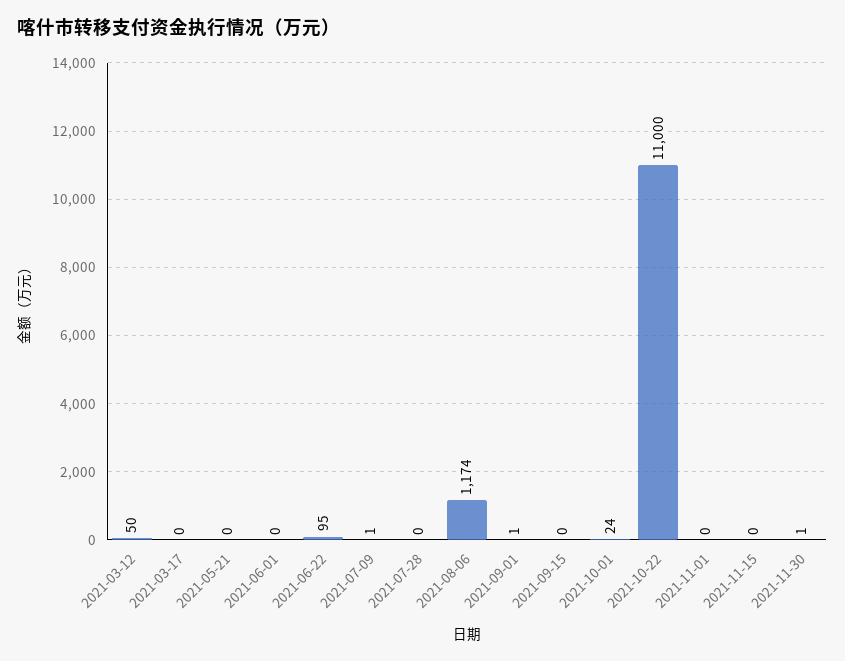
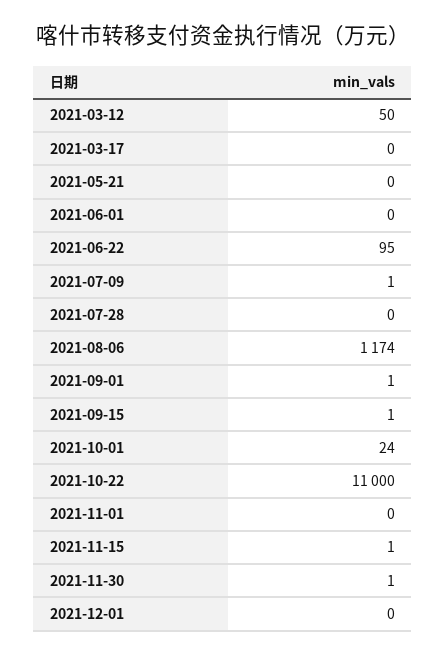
2021-09-15: 0 -> 1
2021-11-15: 0 -> 1
2021-12-01: none -> 0

